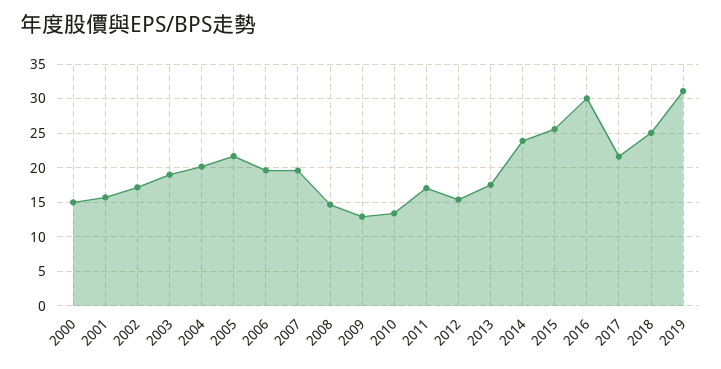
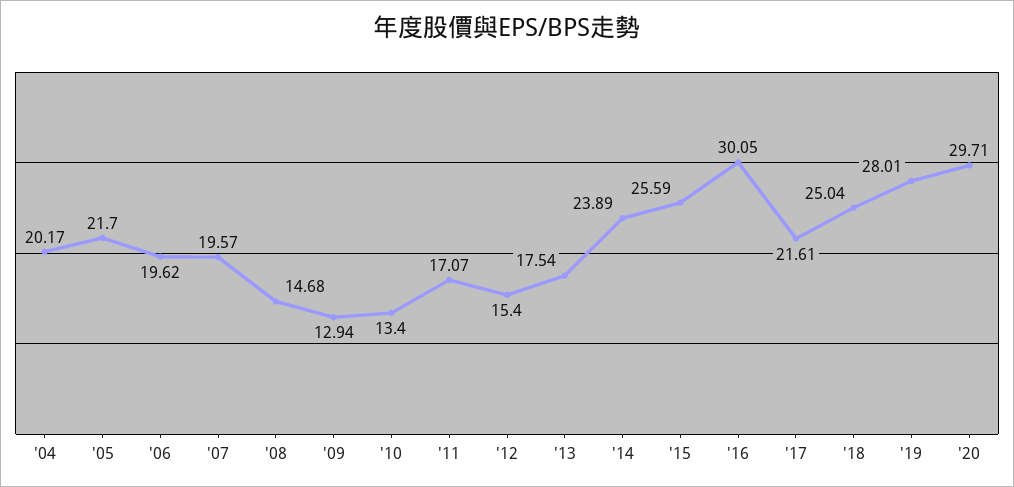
2000: 15 -> none
2001: 16 -> none
2002: 17 -> none
2003: 19 -> none
2019: 31 -> 28.01
'20: none -> 29.71

